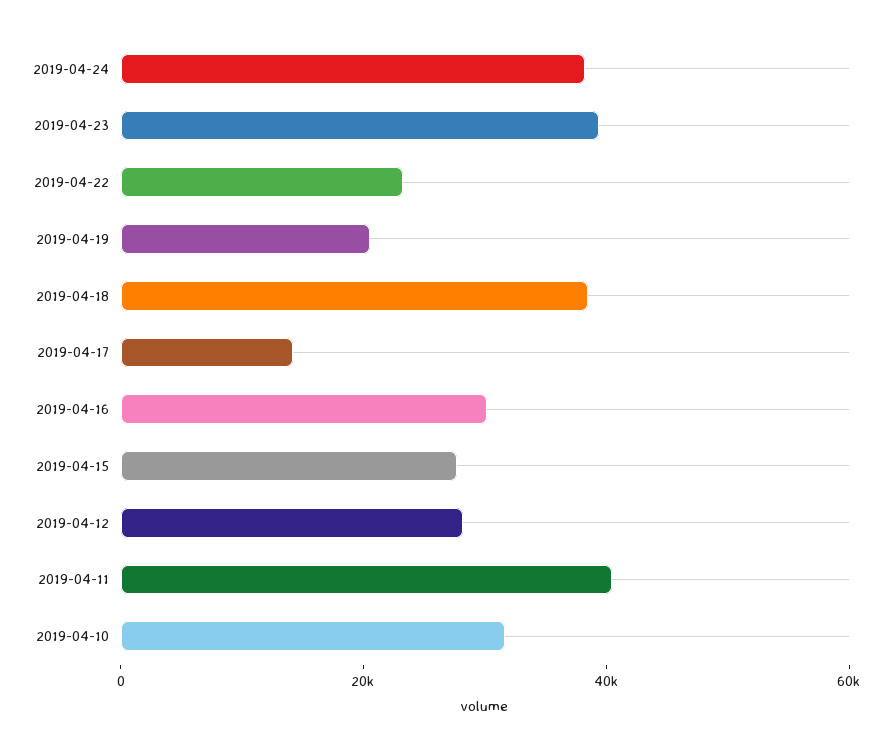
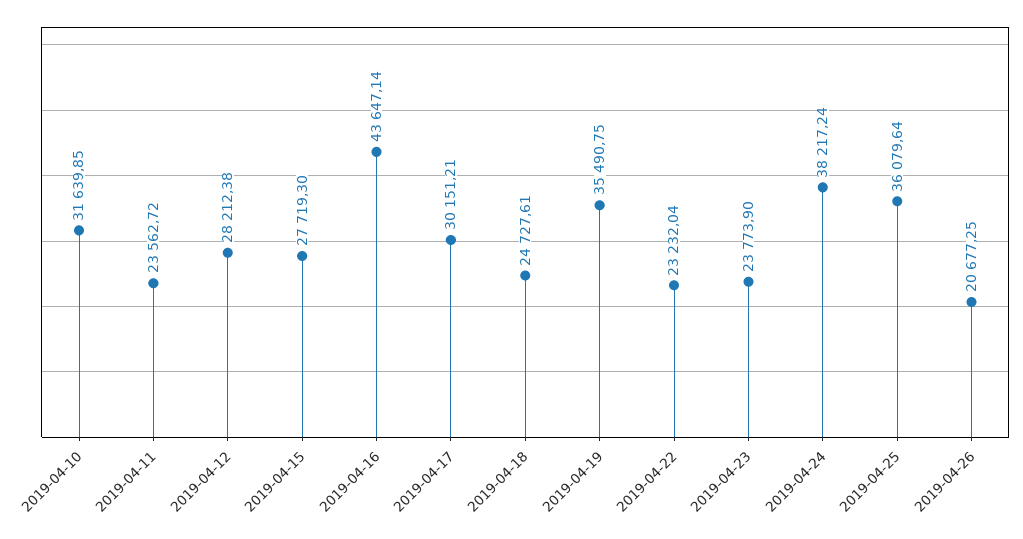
2019-04-23: 40000 -> 23773.9
2019-04-19: 20000 -> 35490.75
2019-04-18: 40000 -> 24727.61
2019-04-17: 15000 -> 30151.21
2019-04-16: 30000 -> 43647.14
2019-04-11: 40000 -> 23562.72
2019-04-25: none -> 36079.64
2019-04-26: none -> 20677.25

